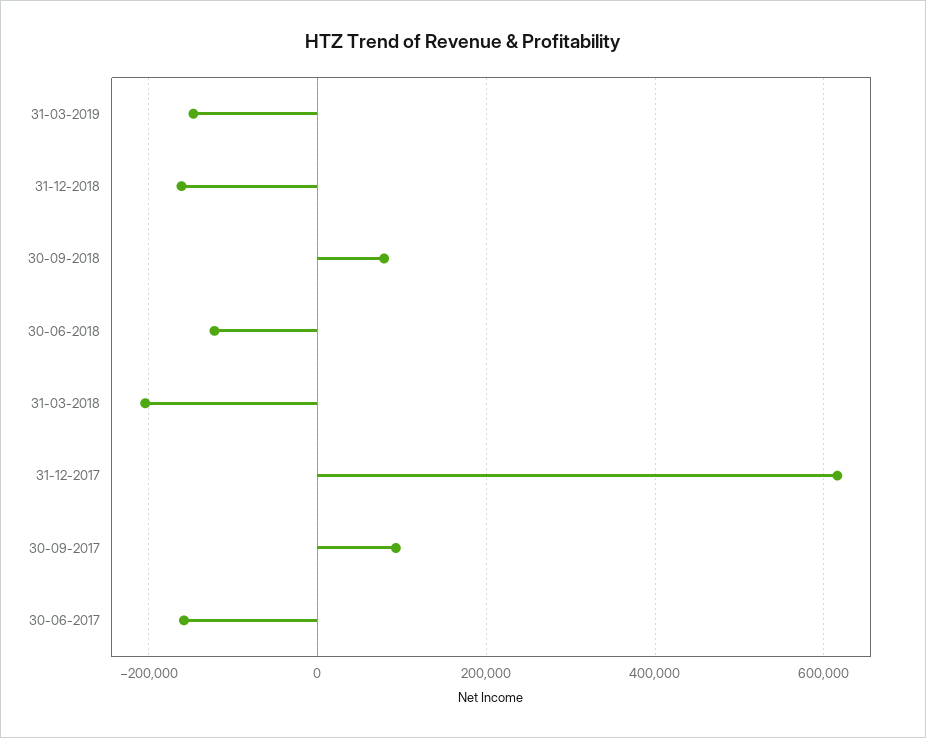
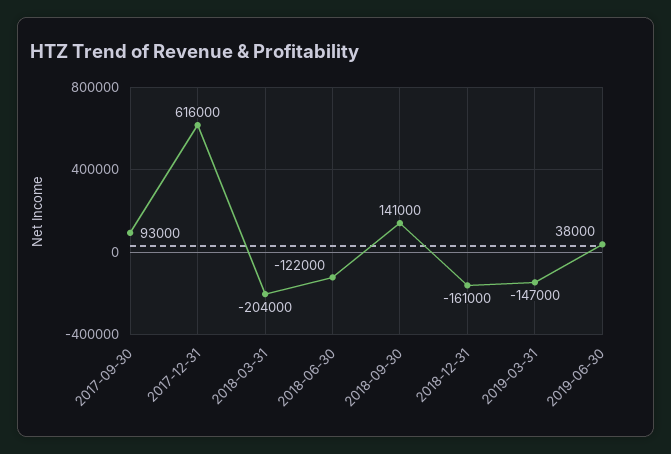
30-09-2018: 80000 -> 141000
30-06-2017: -160000 -> none
2019-06-30: none -> 38000

